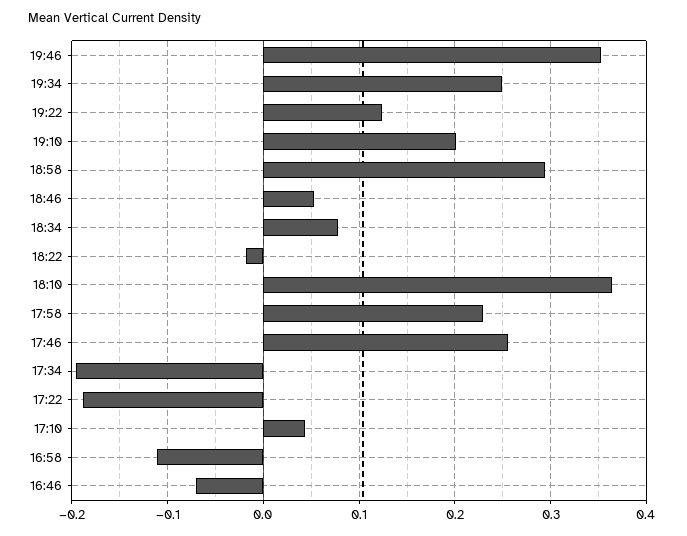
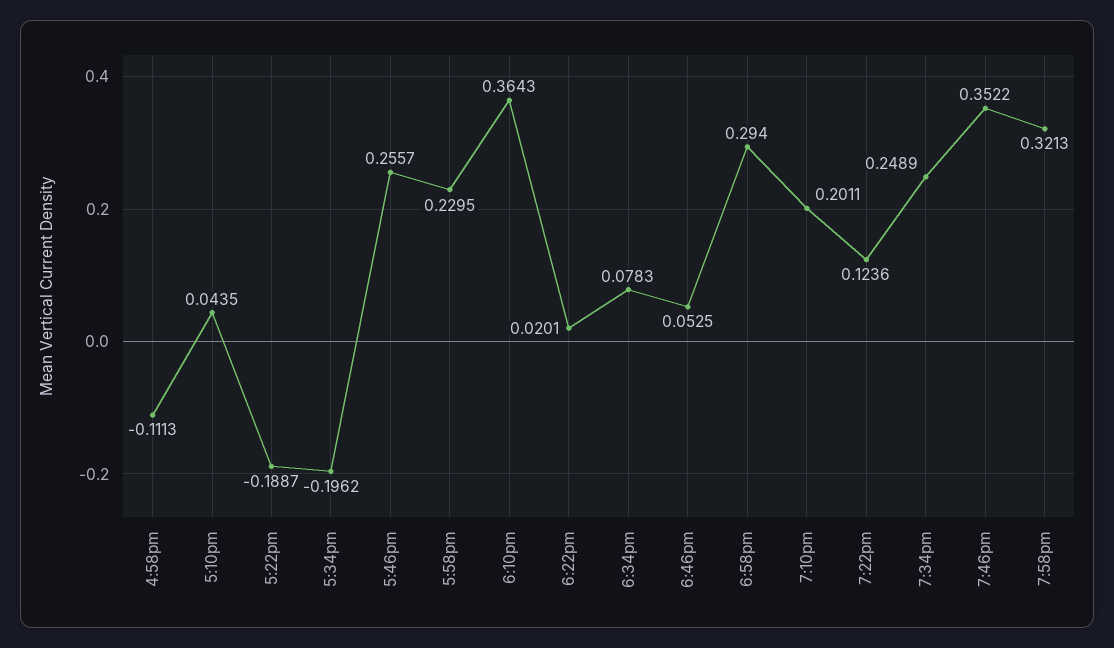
18:22: -0.02 -> 0.0201
16:46: -0.07 -> none
7:58pm: none -> 0.3213

